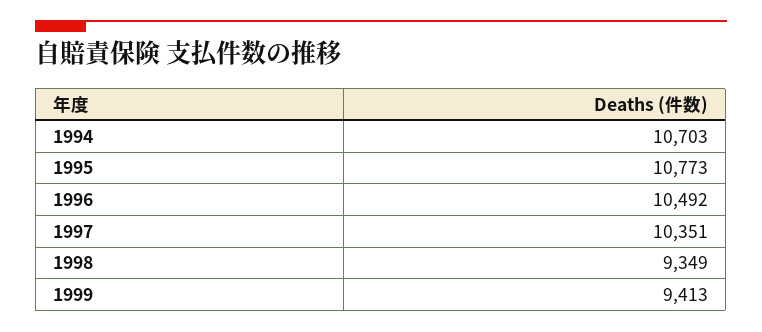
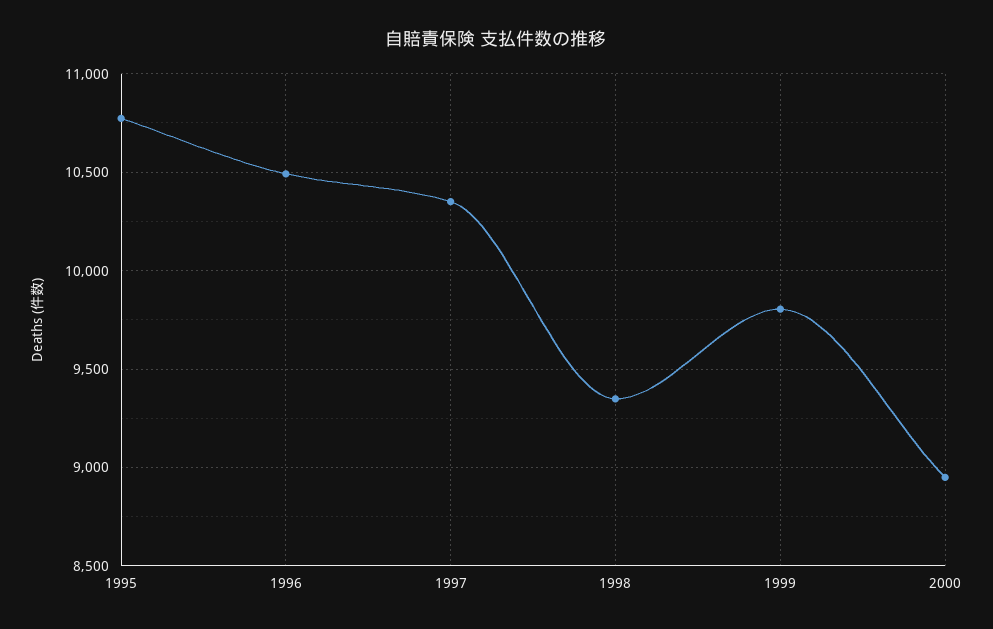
1994: 10703 -> none
1999: 9413 -> 9800
2000: none -> 8950

